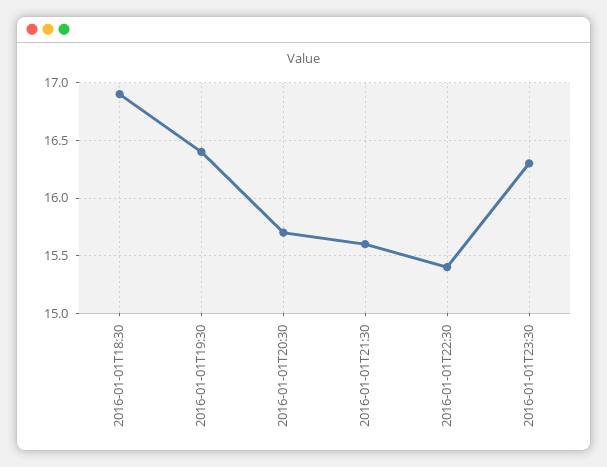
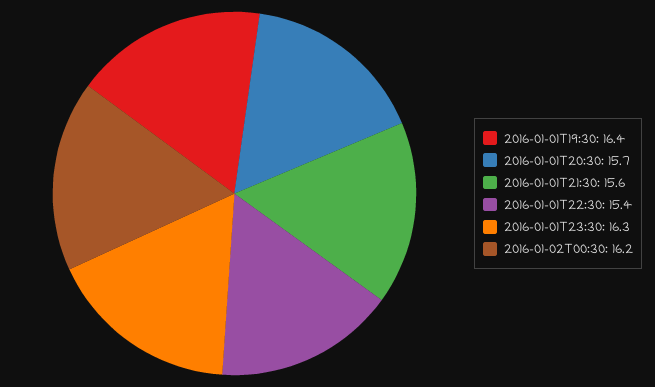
2016-01-01T18:30: 16.9 -> none
2016-01-02T00:30: none -> 16.2

